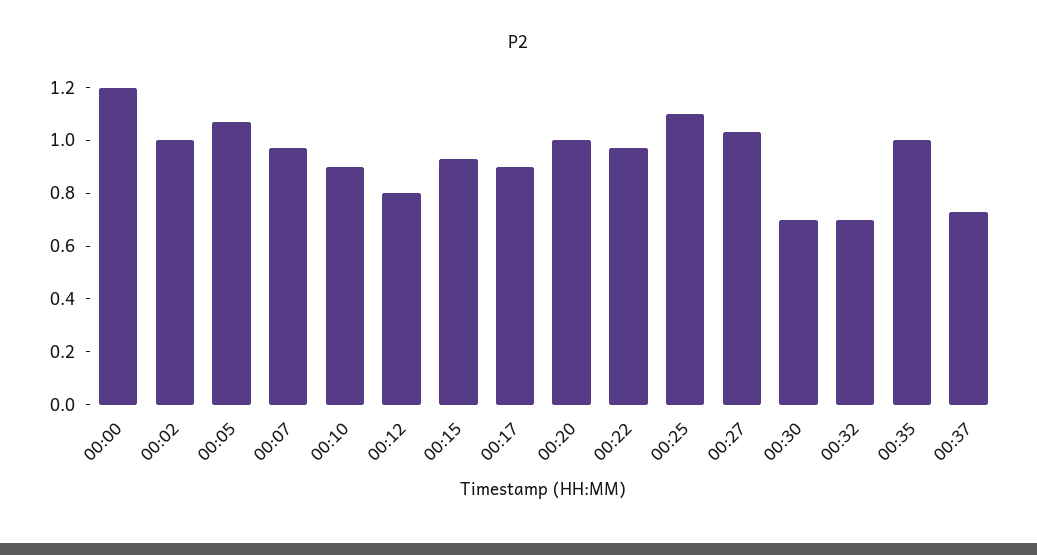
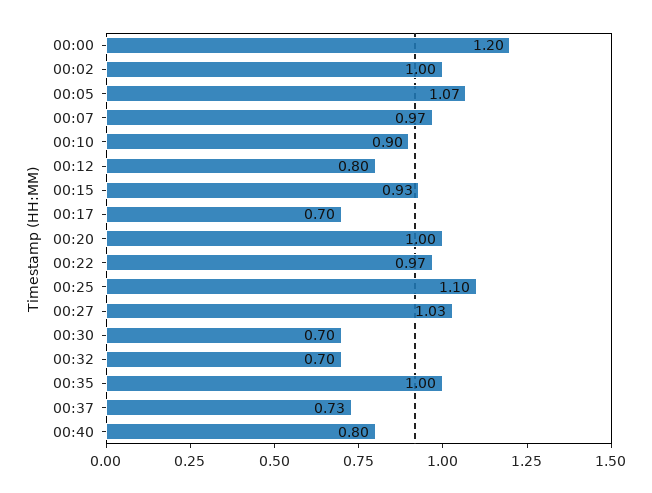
00:17: 0.9 -> 0.7
00:40: none -> 0.8

